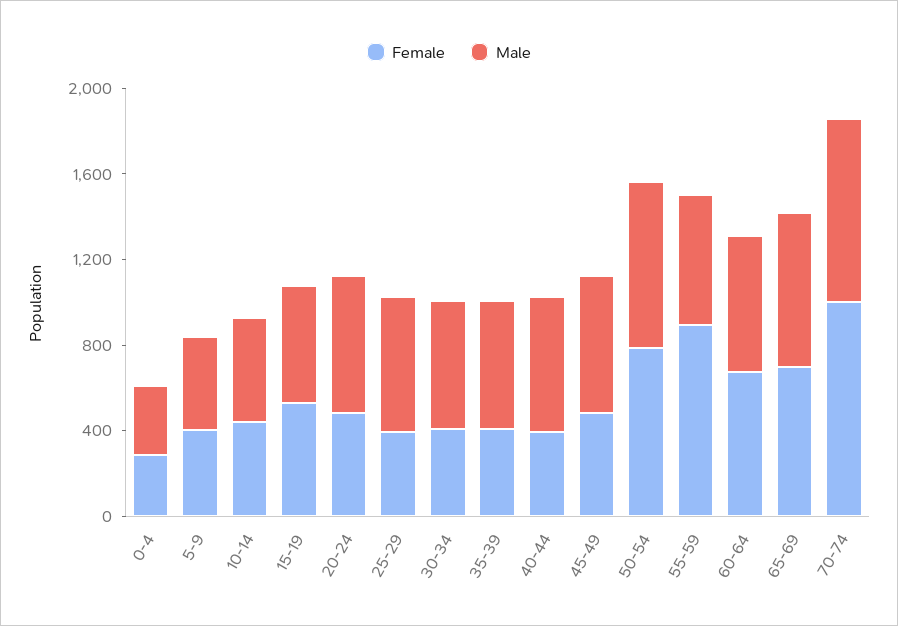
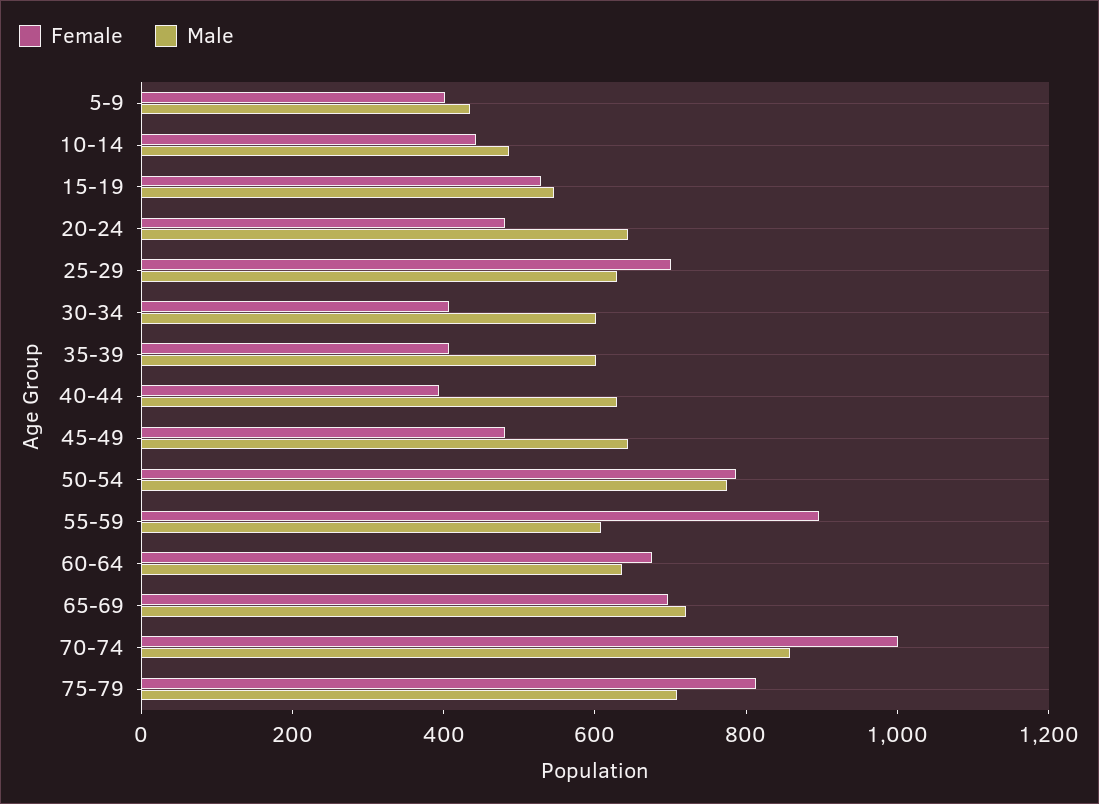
Female, 0-4: 300 -> none
Male, 0-4: 300 -> none
Female, 25-29: 400 -> 700
Female, 75-79: none -> 800
Male, 75-79: none -> 700

